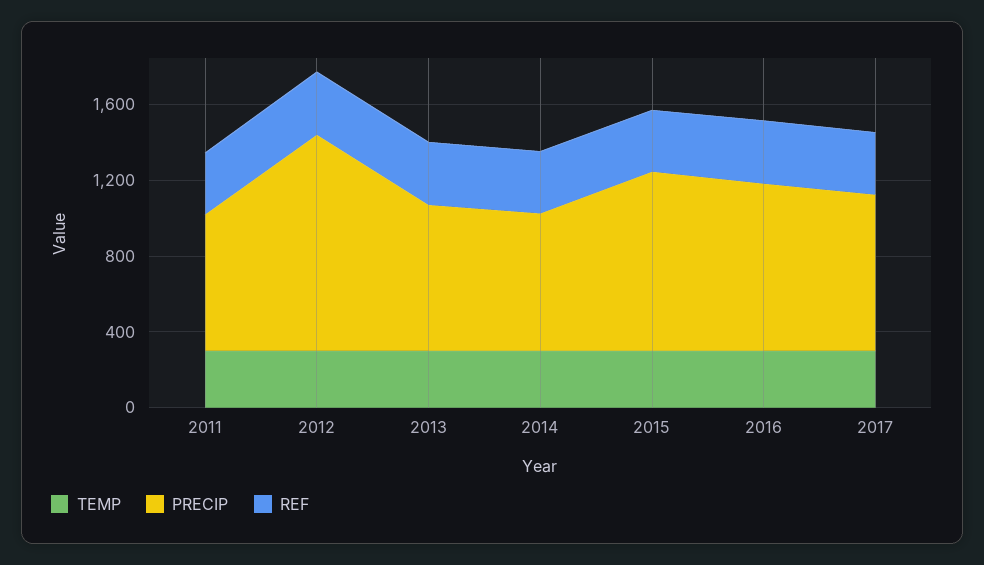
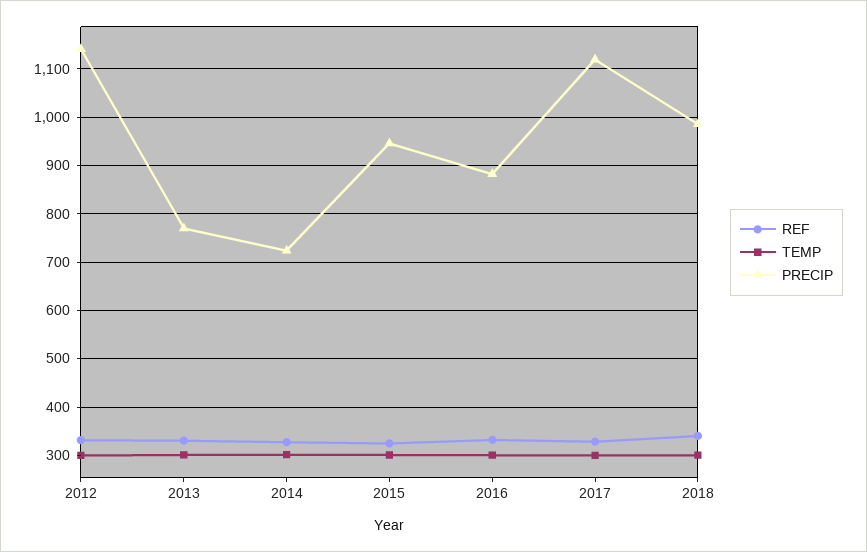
TEMP, 2011: 300 -> none
PRECIP, 2011: 700 -> none
REF, 2011: 300 -> none
PRECIP, 2017: 800 -> 1120
REF, 2018: none -> 340
TEMP, 2018: none -> 300
PRECIP, 2018: none -> 980

